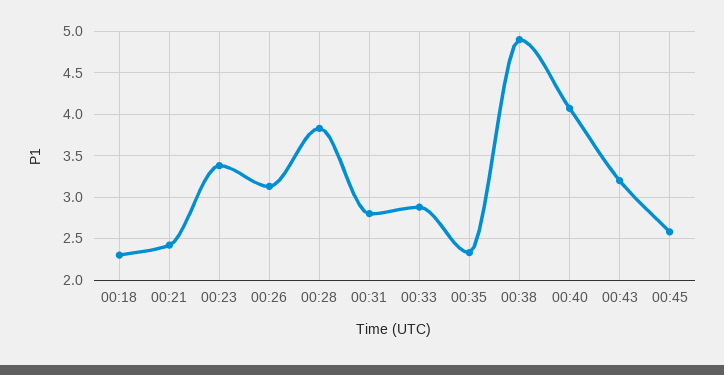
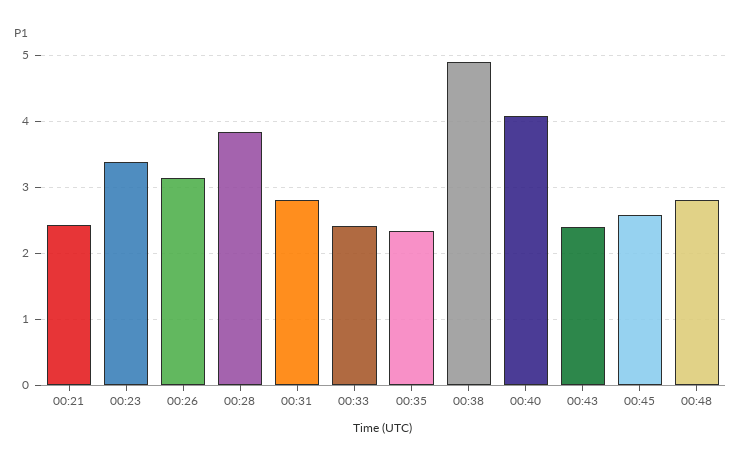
00:18: 2.3 -> none
00:33: 2.9 -> 2.4
00:43: 3.2 -> 2.4
00:48: none -> 2.8

